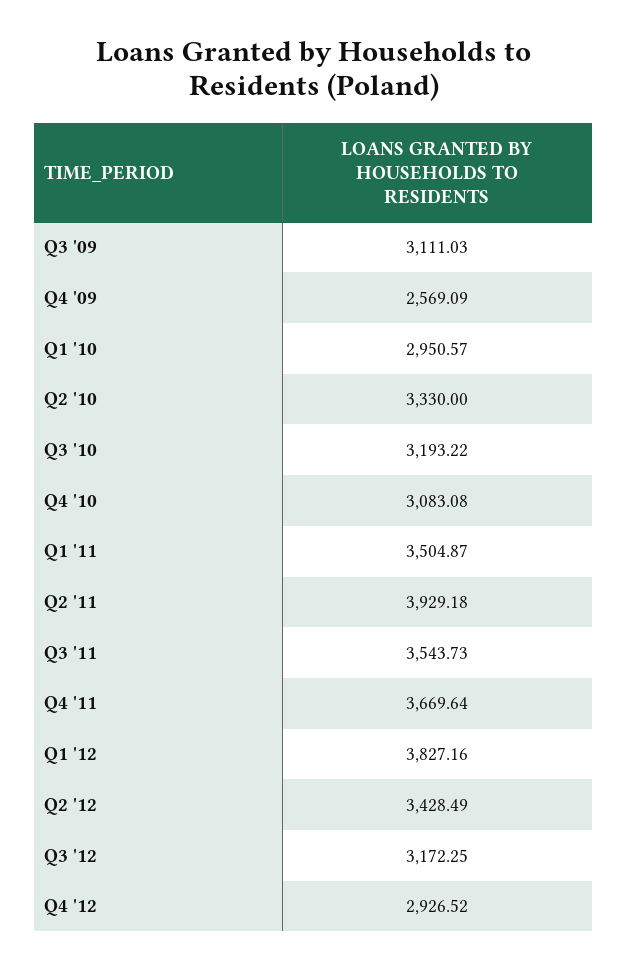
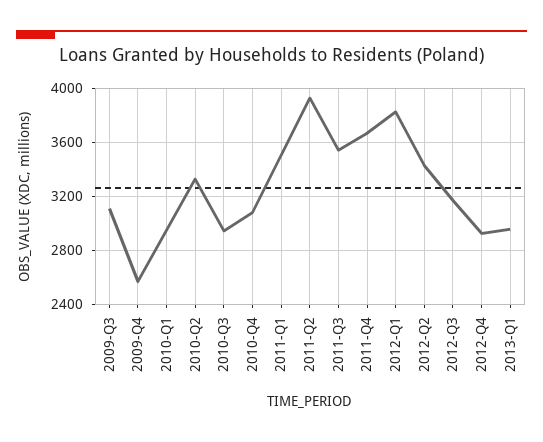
Q3 '10: 3193.22 -> 2950
2013-Q1: none -> 2950

